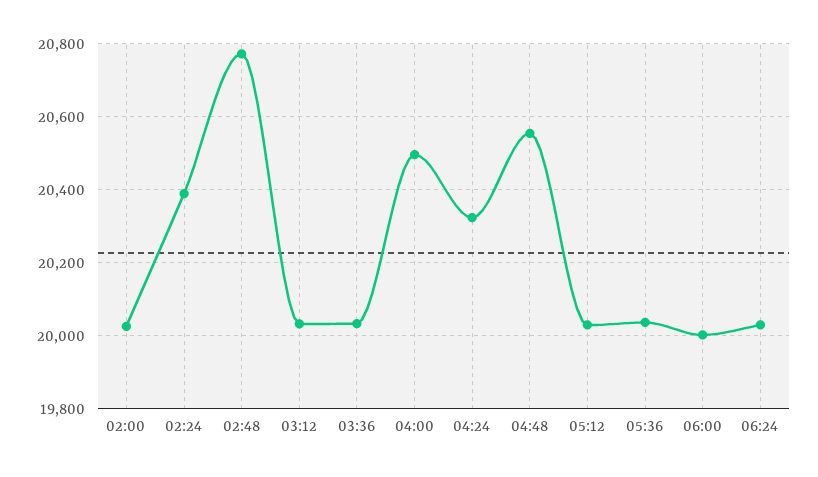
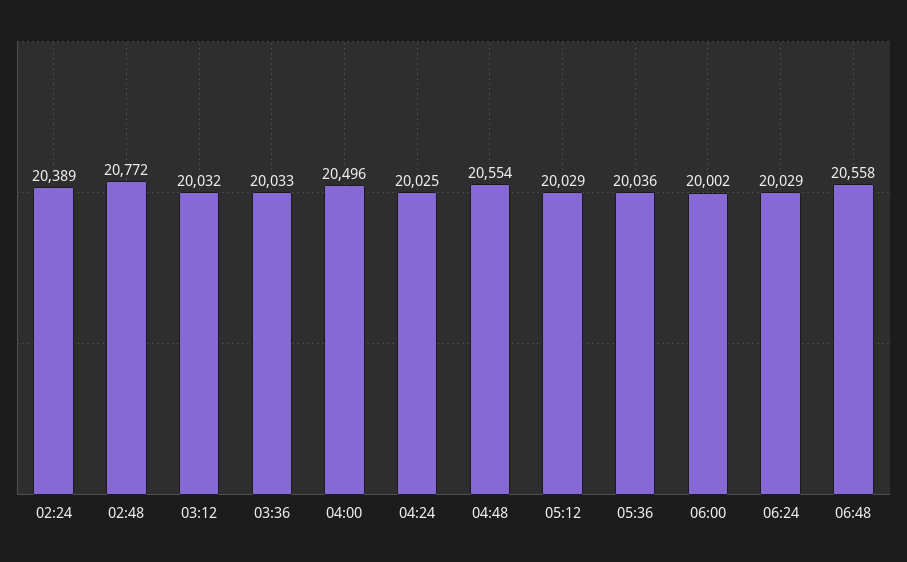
02:00: 20020 -> none
04:24: 20320 -> 20025
06:48: none -> 20558

